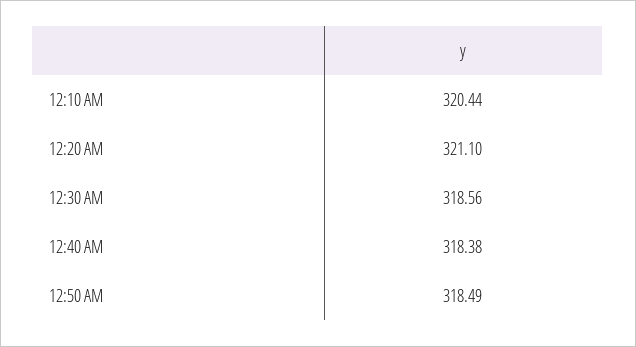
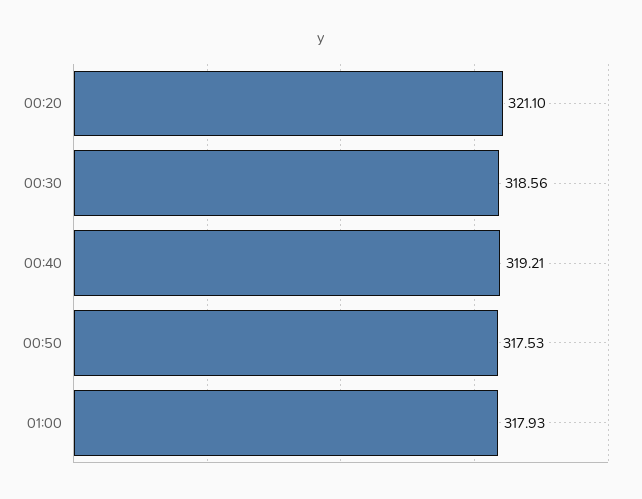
12:10 AM: 320.44 -> none
12:40 AM: 318.38 -> 319.21
12:50 AM: 318.49 -> 317.53
01:00: none -> 317.93

